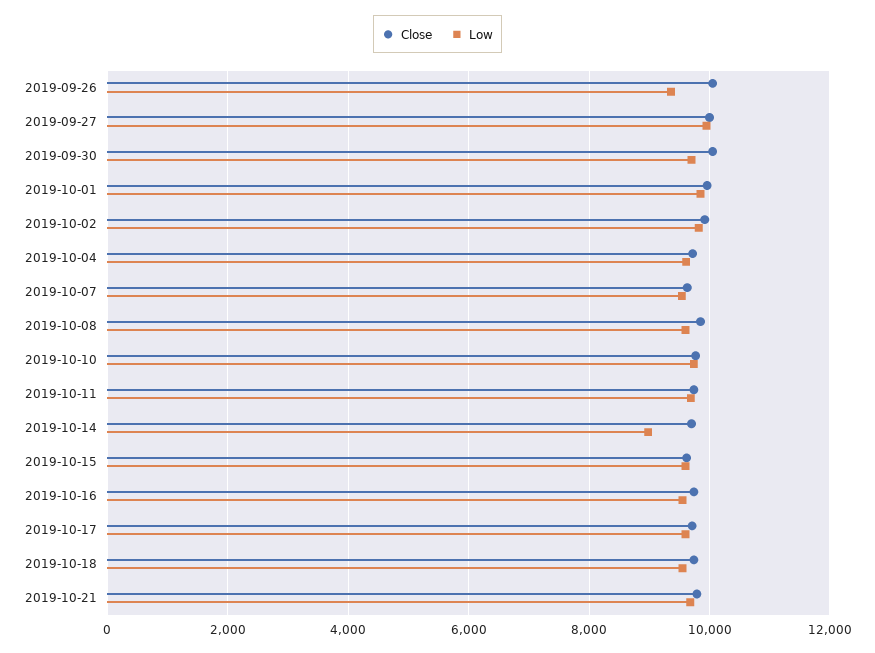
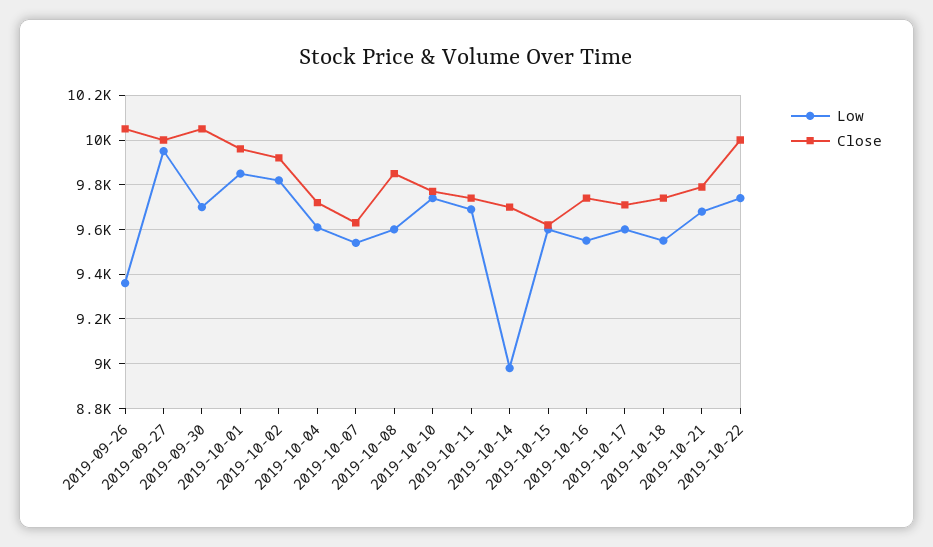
Low, 2019-10-22: none -> 9750
Close, 2019-10-22: none -> 10000

